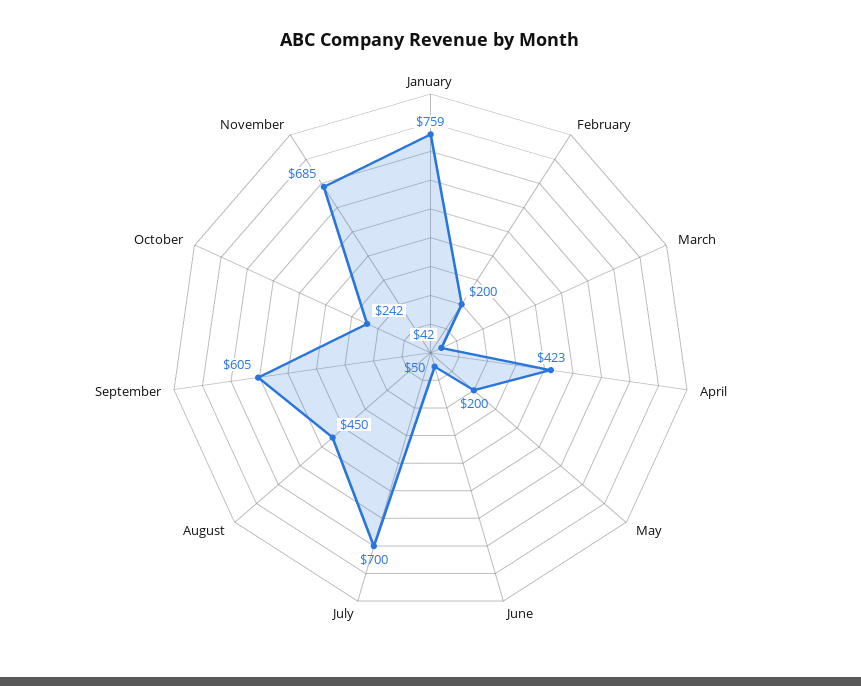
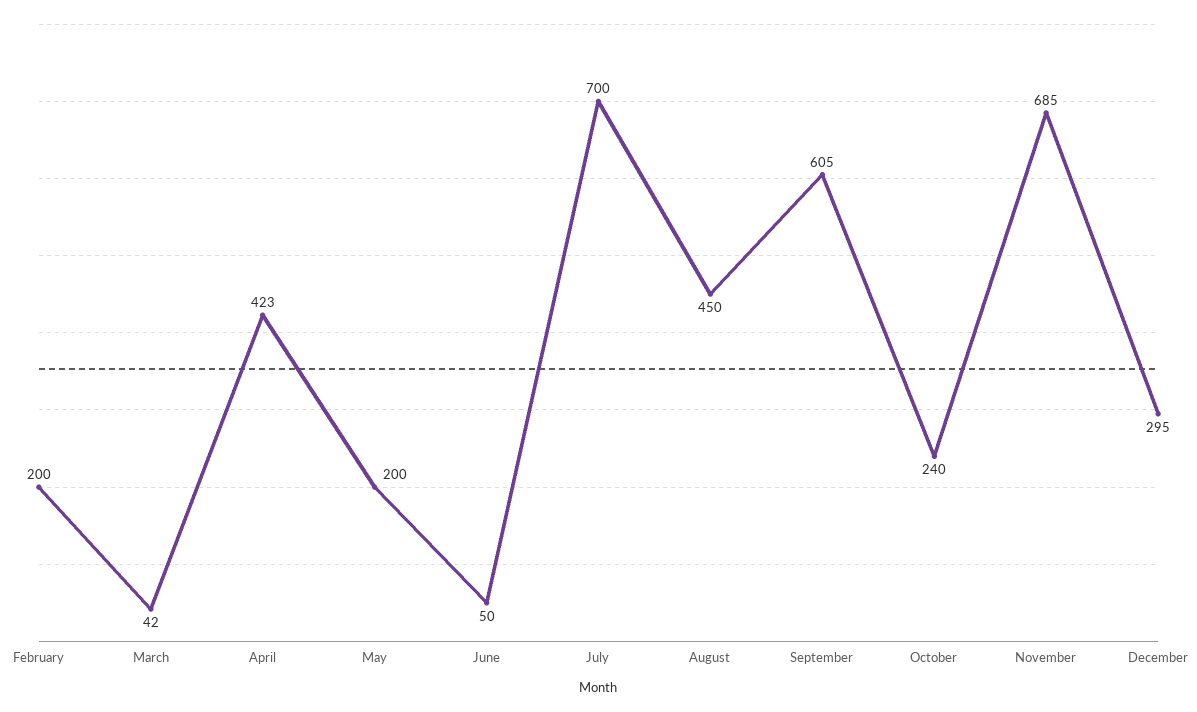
January: 759 -> none
October: 242 -> 240
December: none -> 295

